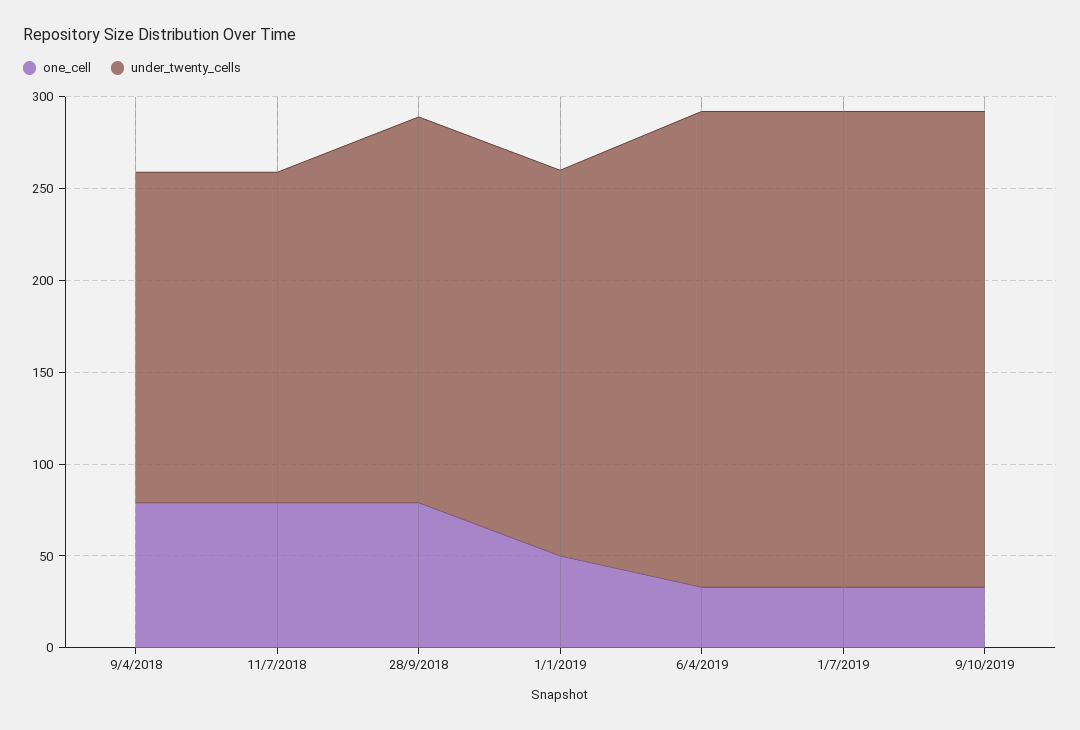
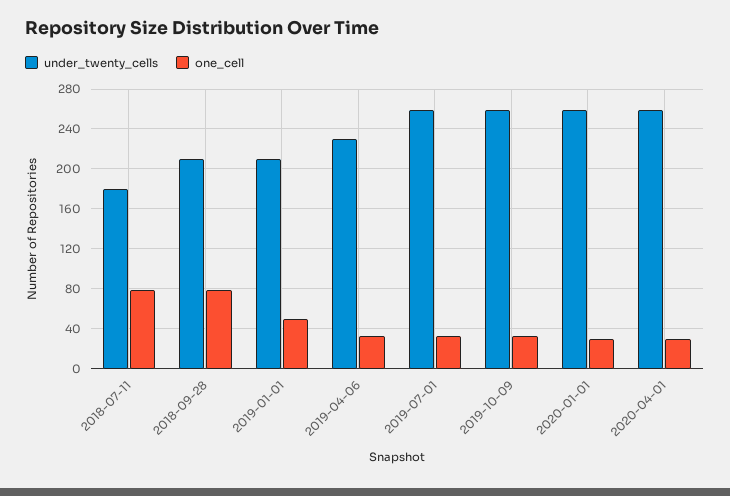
one_cell, 9/4/2018: 80 -> none
under_twenty_cells, 9/4/2018: 180 -> none
under_twenty_cells, 6/4/2019: 260 -> 230
under_twenty_cells, 2020-01-01: none -> 260
one_cell, 2020-01-01: none -> 30
under_twenty_cells, 2020-04-01: none -> 260
one_cell, 2020-04-01: none -> 30

